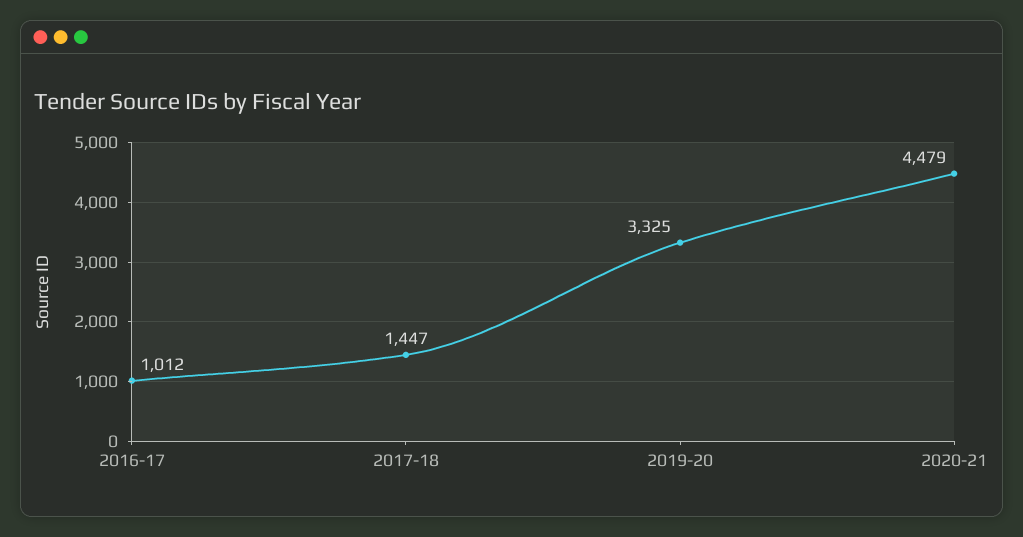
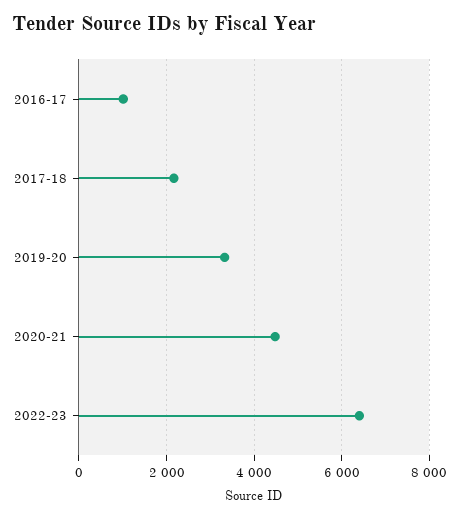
2017-18: 1447 -> 2200
2022-23: none -> 6400

